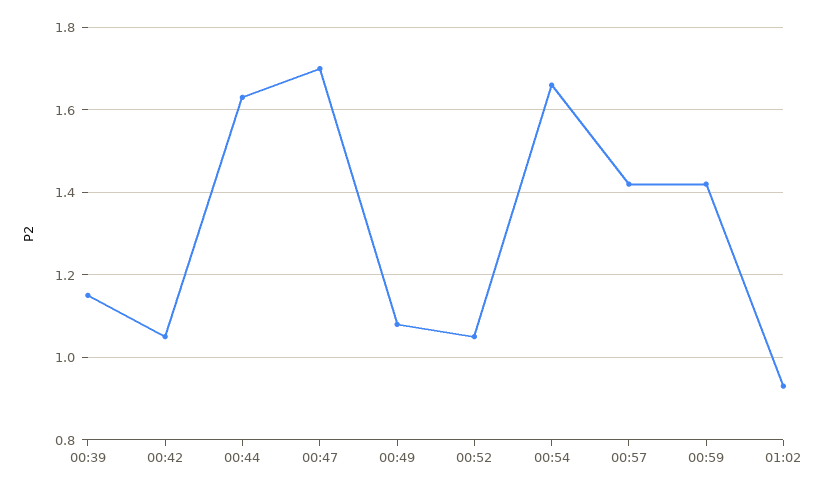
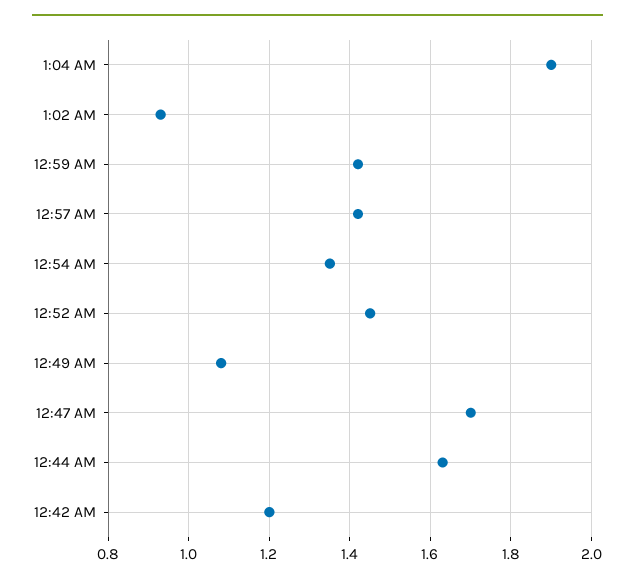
00:39: 1.15 -> none
00:42: 1.05 -> 1.2
00:52: 1.05 -> 1.45
00:54: 1.65 -> 1.35
1:04 AM: none -> 1.9

